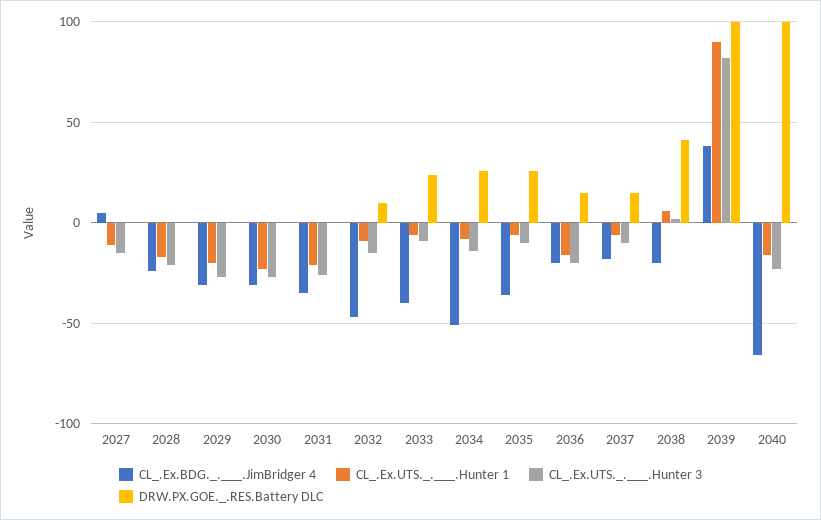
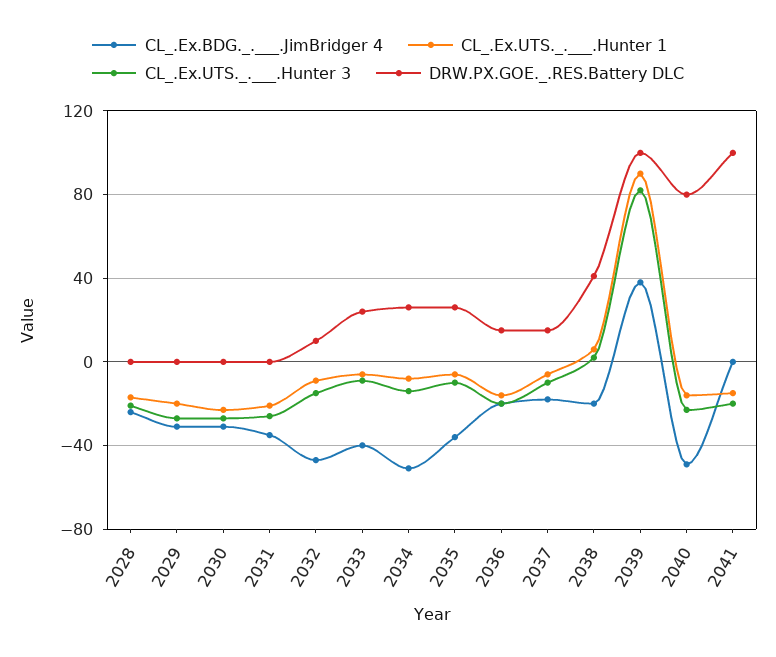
CL_.Ex.BDG._.___.JimBridger 4, 2027: 5 -> none
CL_.Ex.UTS._.___.Hunter 1, 2027: -10 -> none
CL_.Ex.UTS._.___.Hunter 3, 2027: -15 -> none
DRW.PX.GOE._.RES.Battery DLC, 2027: 0 -> none
CL_.Ex.BDG._.___.JimBridger 4, 2040: -65 -> -50
DRW.PX.GOE._.RES.Battery DLC, 2040: 100 -> 80
CL_.Ex.BDG._.___.JimBridger 4, 2041: none -> 0
CL_.Ex.UTS._.___.Hunter 1, 2041: none -> -15
CL_.Ex.UTS._.___.Hunter 3, 2041: none -> -20
DRW.PX.GOE._.RES.Battery DLC, 2041: none -> 100

